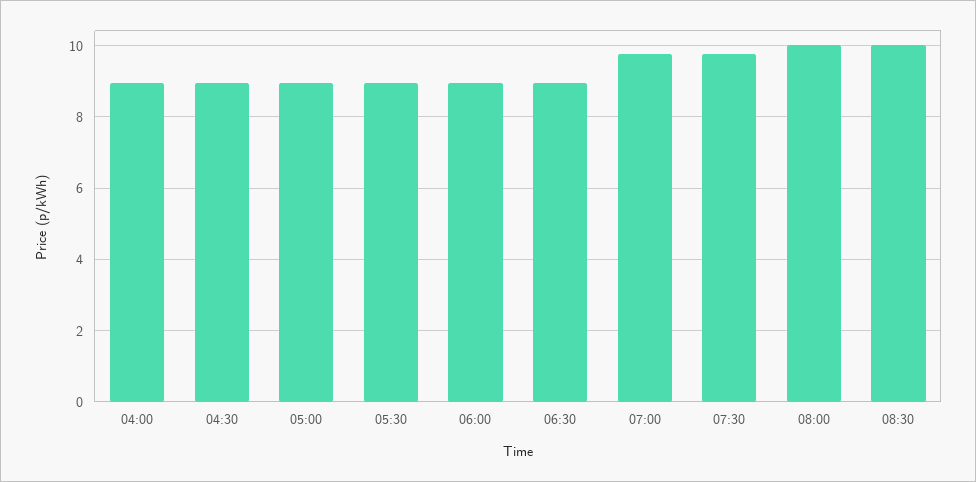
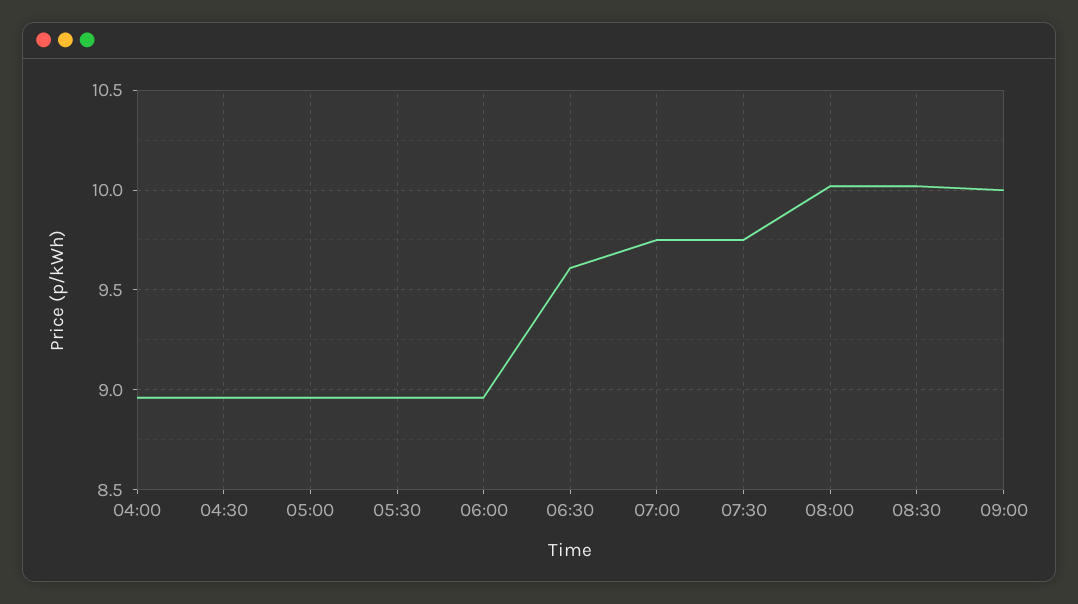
06:30: 9 -> 9.6
09:00: none -> 10

